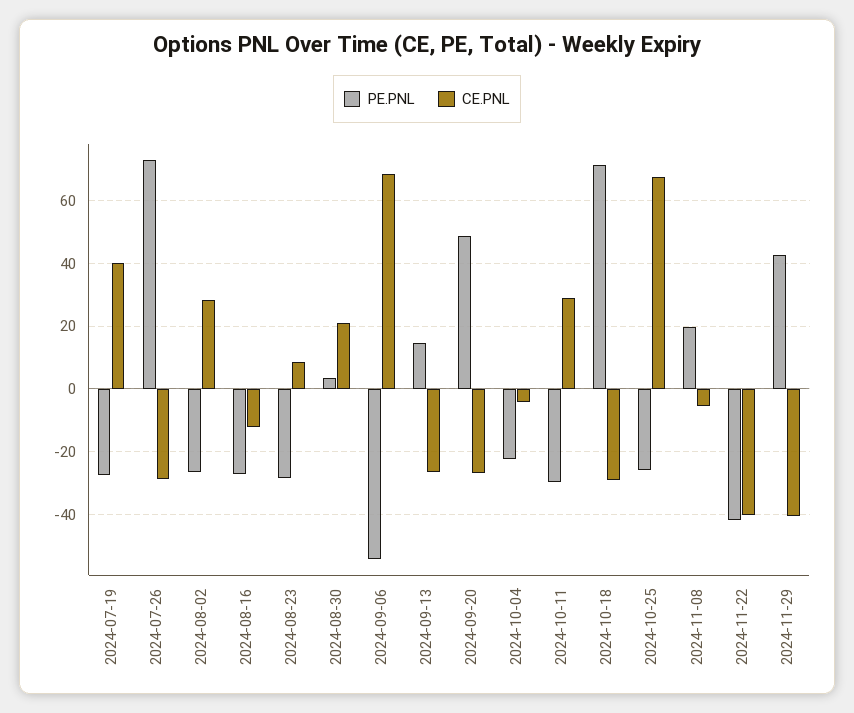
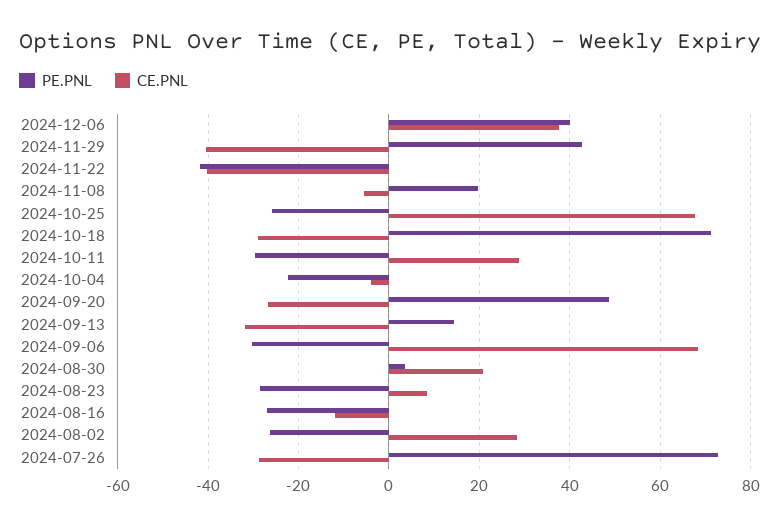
PE.PNL, 2024-07-19: -28 -> none
CE.PNL, 2024-07-19: 40 -> none
PE.PNL, 2024-09-06: -54 -> -30
CE.PNL, 2024-09-13: -26 -> -32
PE.PNL, 2024-12-06: none -> 40
CE.PNL, 2024-12-06: none -> 38

